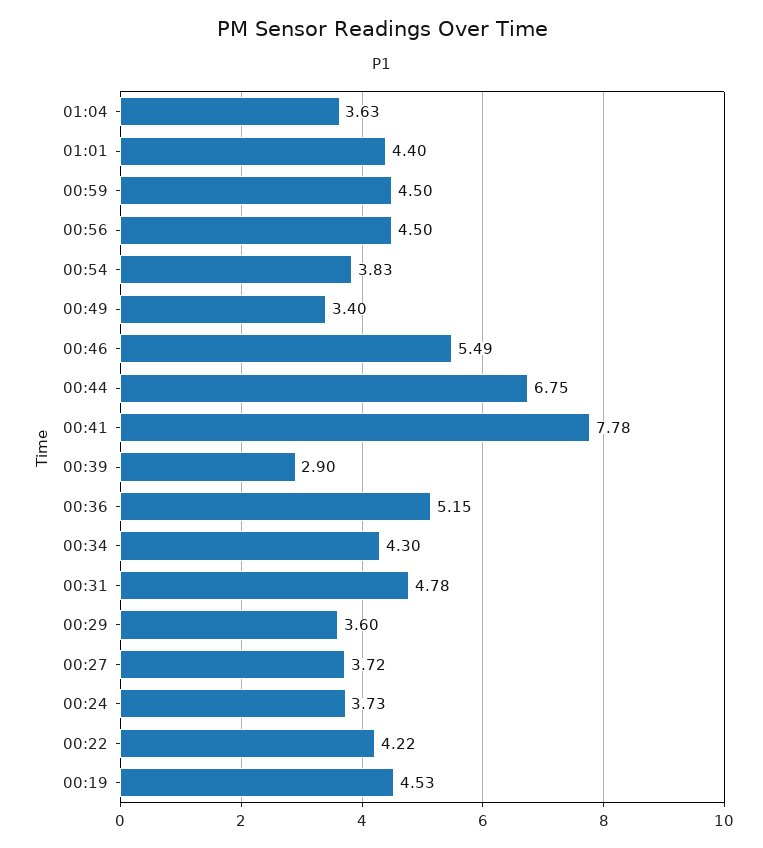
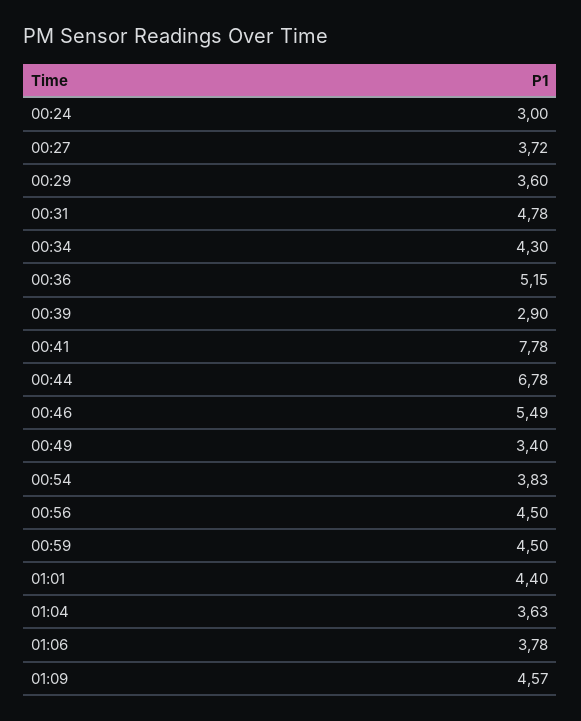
00:44: 6.75 -> 6.78
00:24: 3.73 -> 3
00:22: 4.22 -> none
00:19: 4.53 -> none
01:06: none -> 3.78
01:09: none -> 4.57

